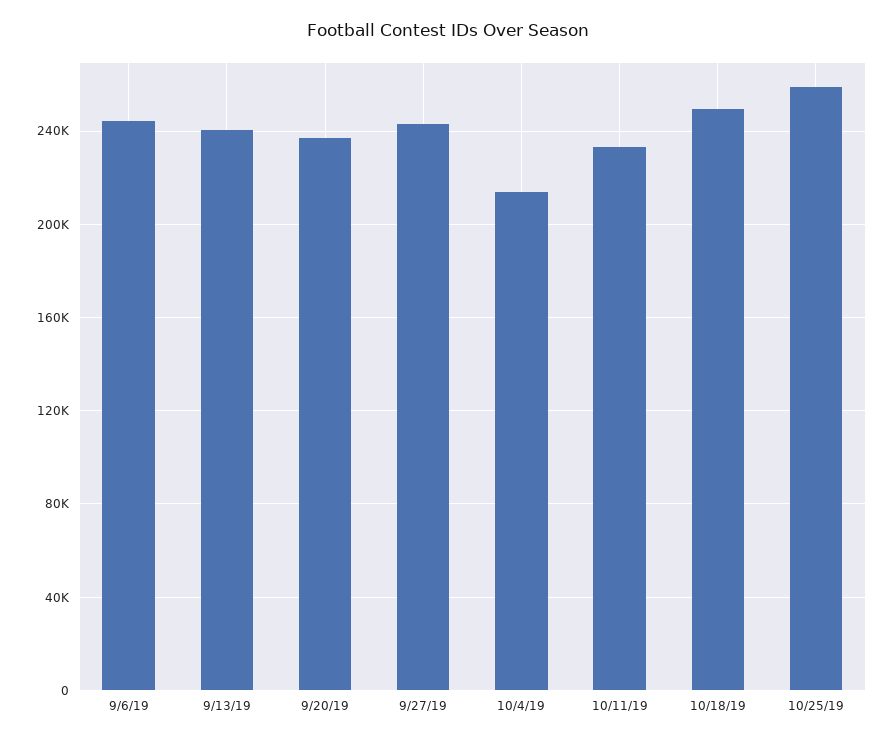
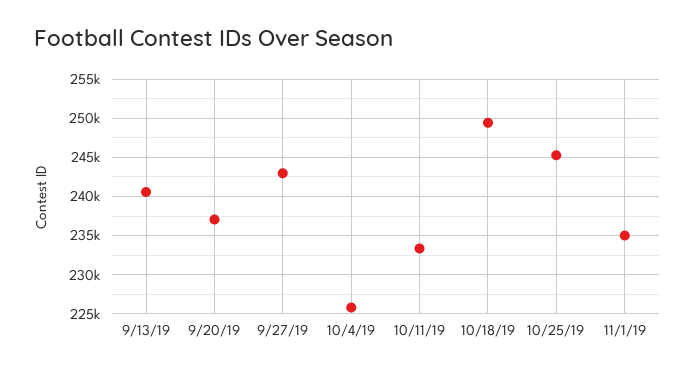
9/6/19: 245000 -> none
10/4/19: 215000 -> 226000
10/25/19: 260000 -> 245000
11/1/19: none -> 235000

